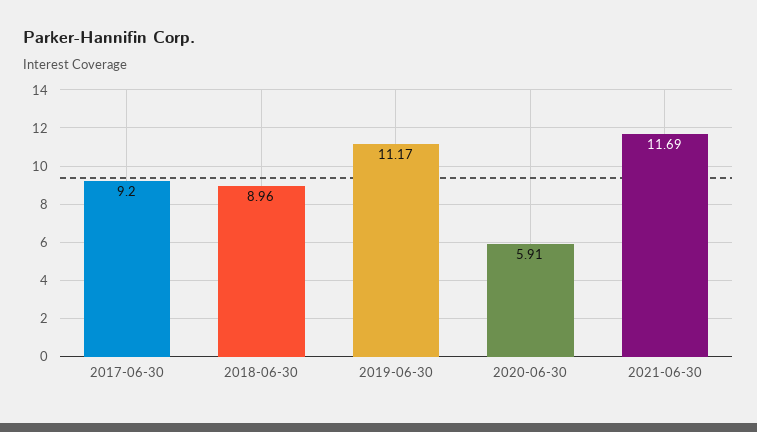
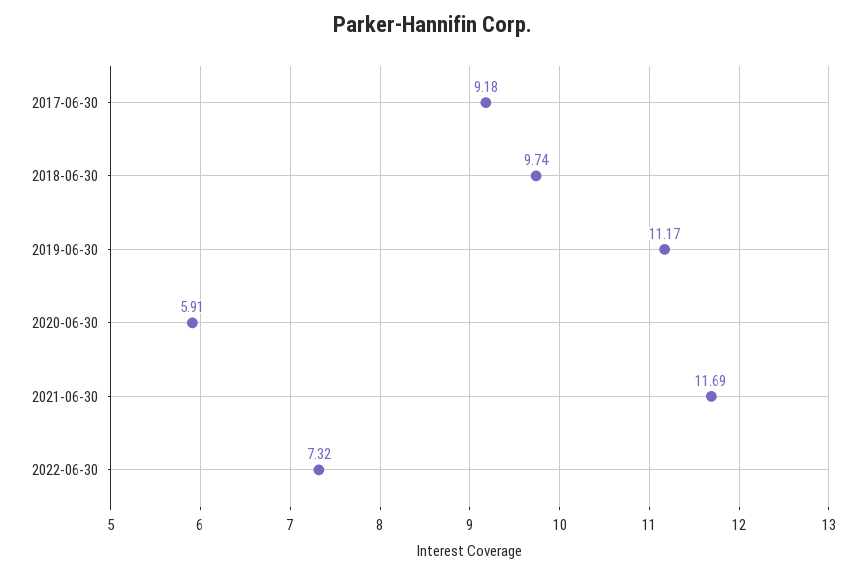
2017-06-30: 9.2 -> 9.18
2018-06-30: 8.96 -> 9.74
2022-06-30: none -> 7.32

